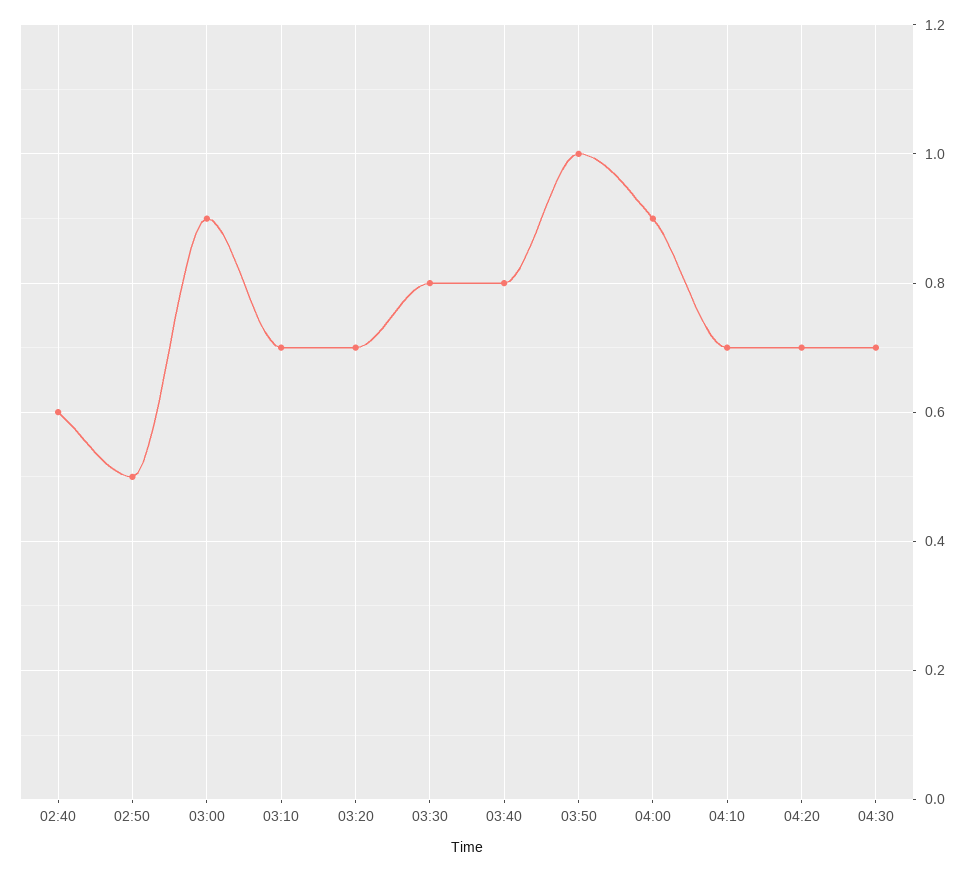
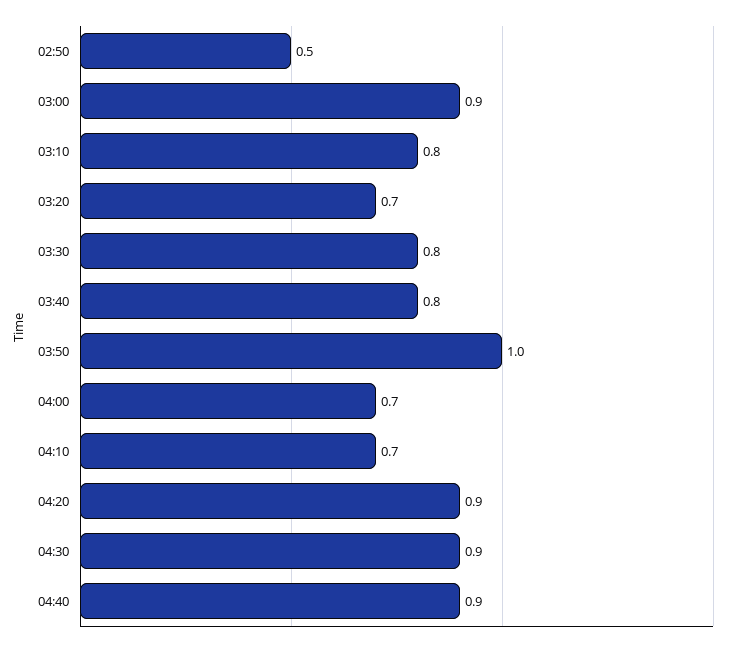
02:40: 0.6 -> none
03:10: 0.7 -> 0.8
04:00: 0.9 -> 0.7
04:20: 0.7 -> 0.9
04:30: 0.7 -> 0.9
04:40: none -> 0.9

